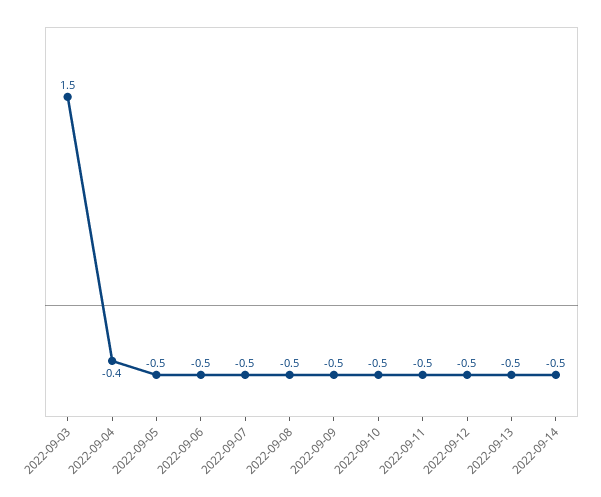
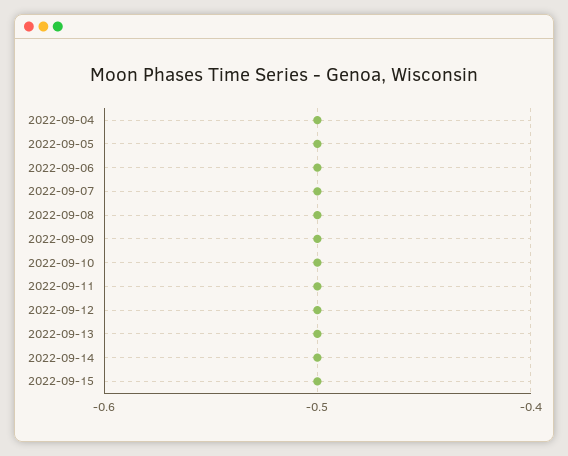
2022-09-03: 1.5 -> none
2022-09-04: -0.4 -> -0.5
2022-09-15: none -> -0.5

